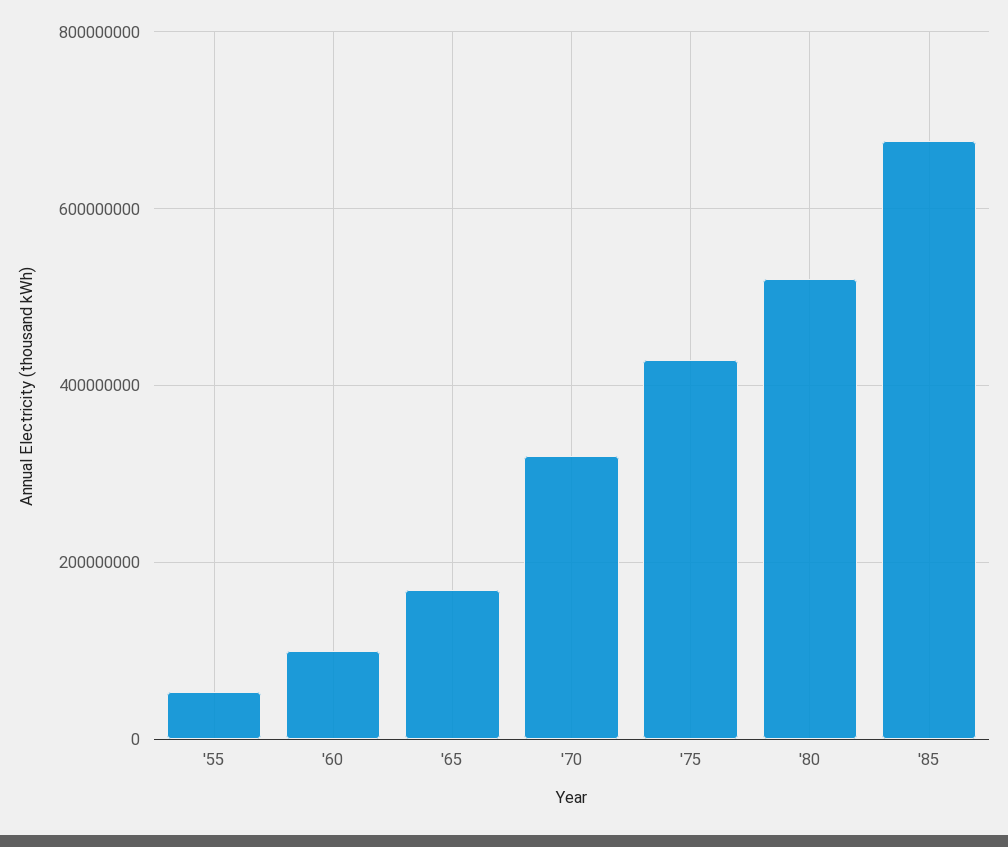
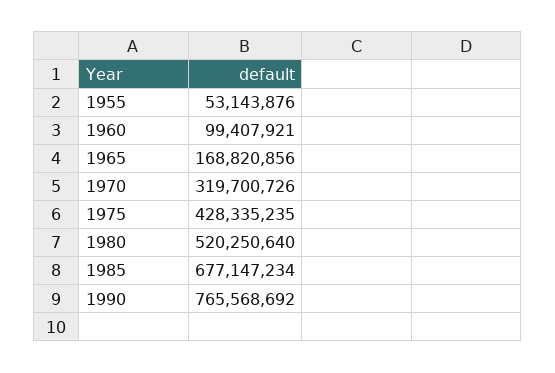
1990: none -> 765568692

